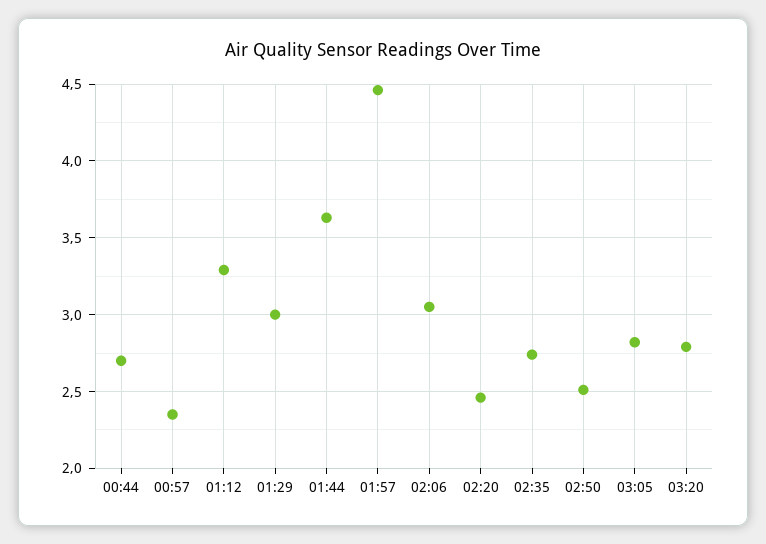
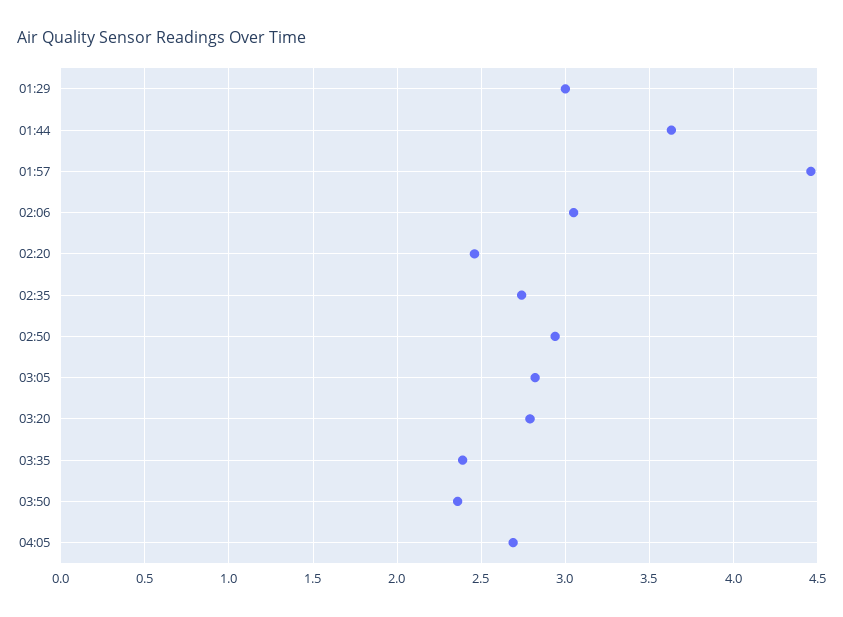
00:44: 2.7 -> none
00:57: 2.35 -> none
01:12: 3.3 -> none
02:50: 2.5 -> 2.95
03:35: none -> 2.4
03:50: none -> 2.35
04:05: none -> 2.7

